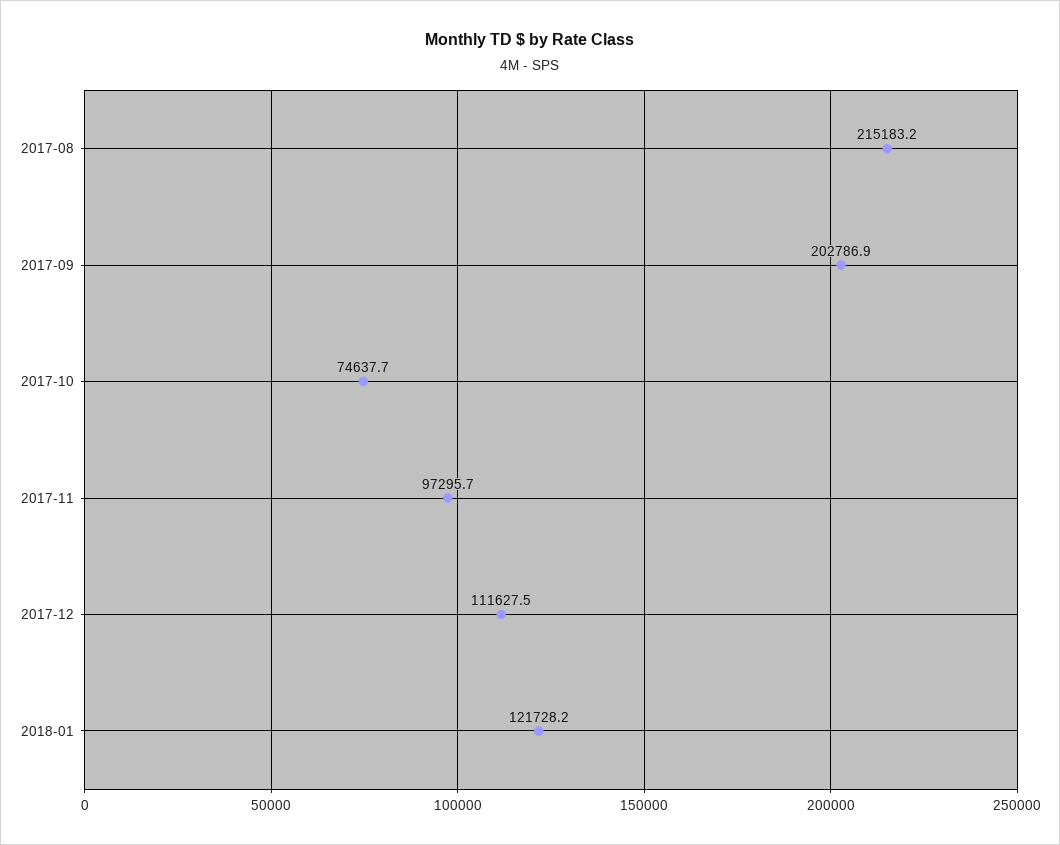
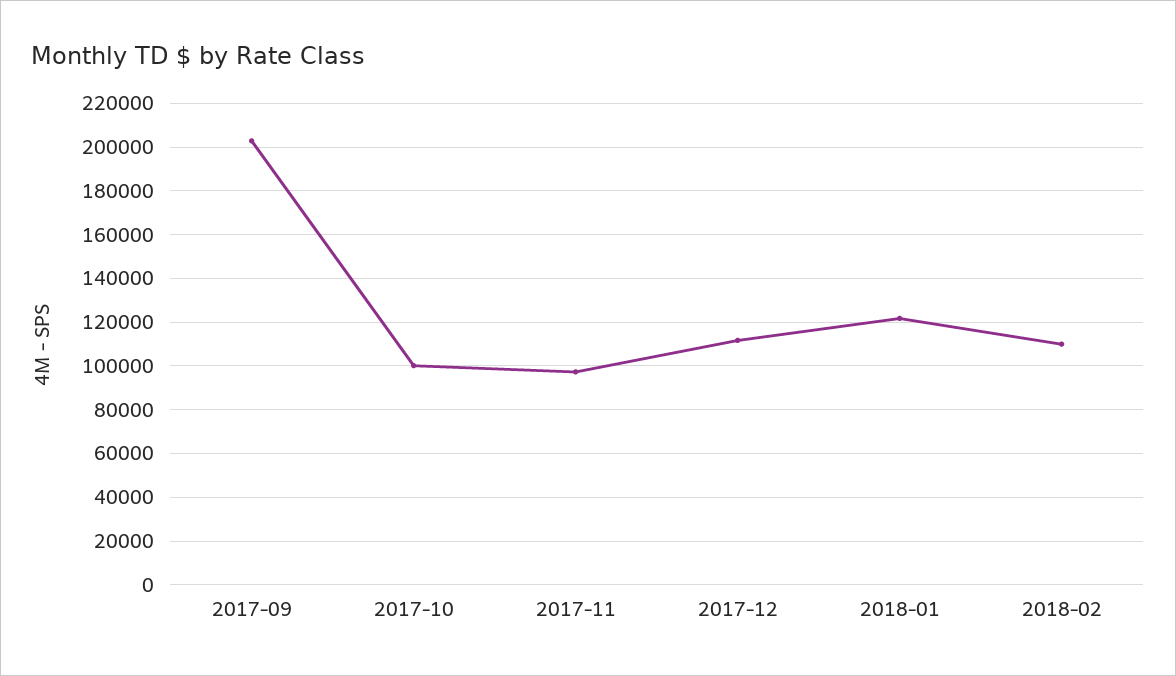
2017-08: 215183.2 -> none
2017-10: 74637.7 -> 100000
2018-02: none -> 110000

